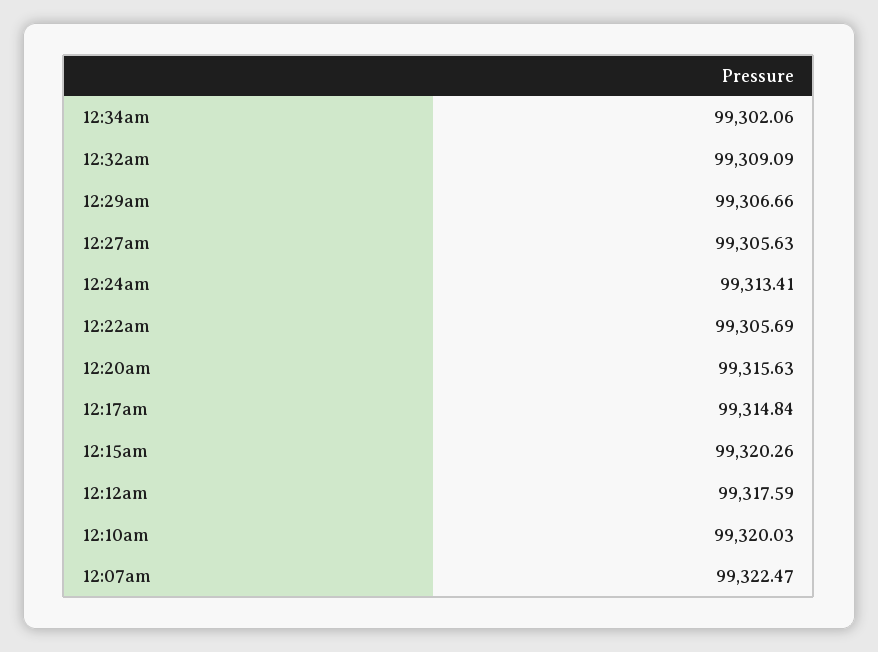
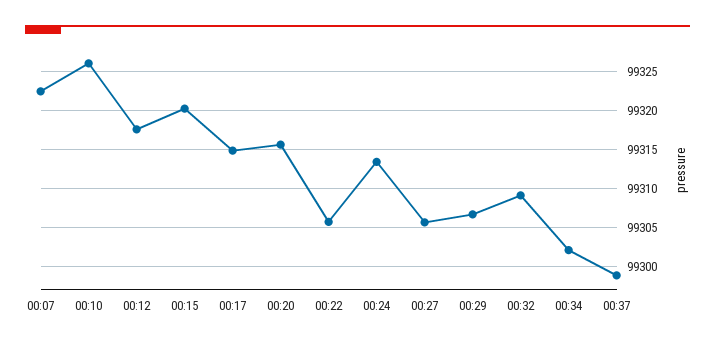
12:10am: 99320.03 -> 99326
00:37: none -> 99299

